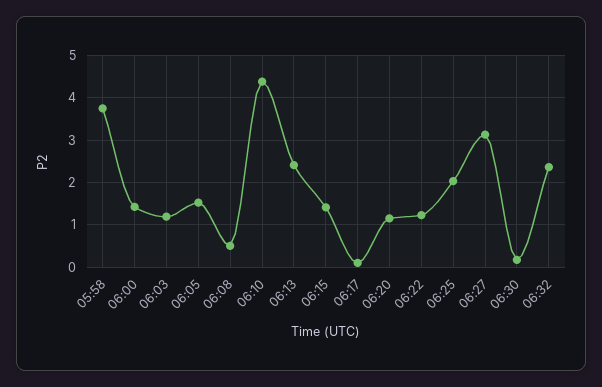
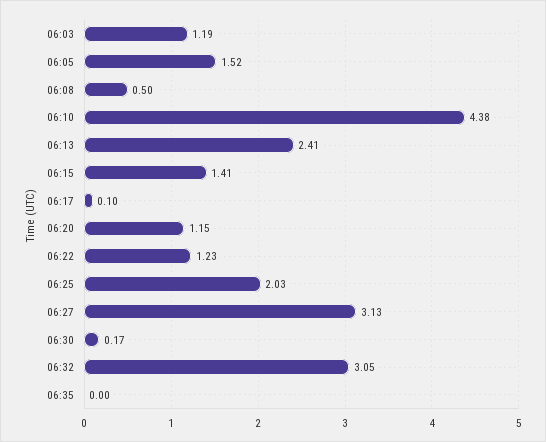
05:58: 3.8 -> none
06:00: 1.4 -> none
06:32: 2.4 -> 3.05
06:35: none -> 0

